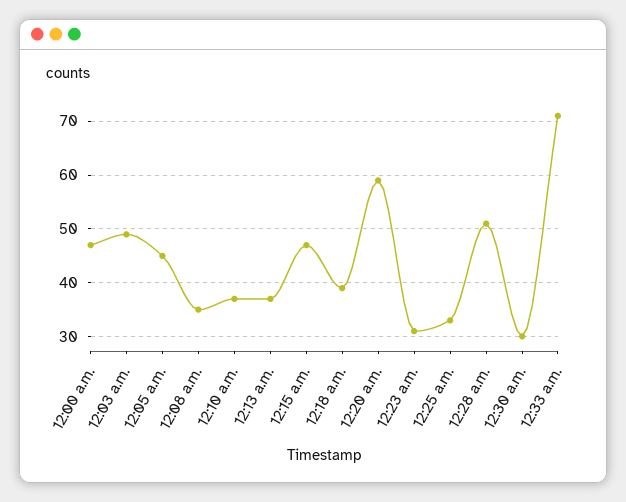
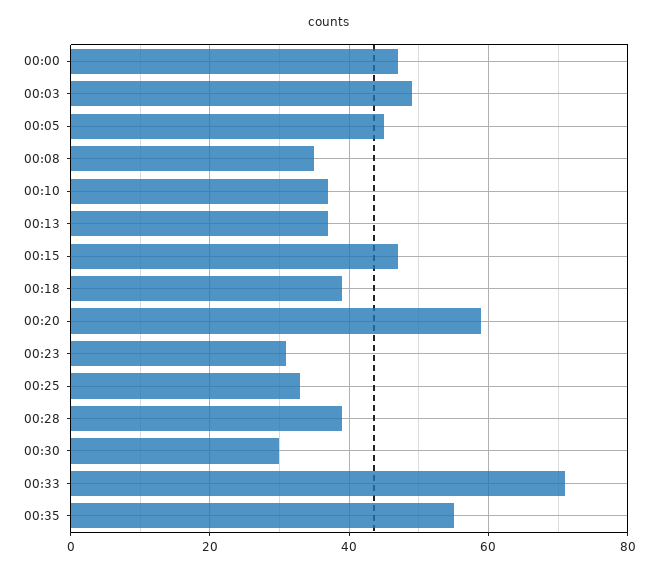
12:28 a.m.: 50 -> 40
00:35: none -> 55

